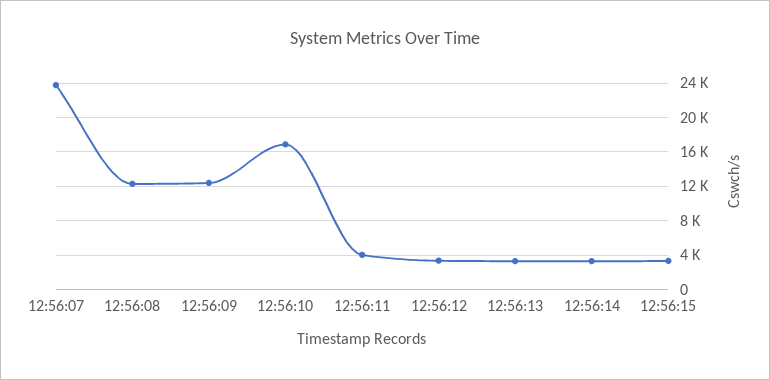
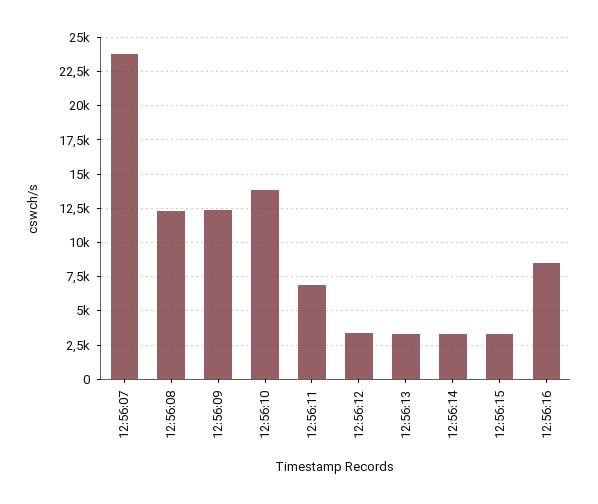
12:56:10: 17000 -> 14000
12:56:11: 4000 -> 7000
12:56:16: none -> 8500

